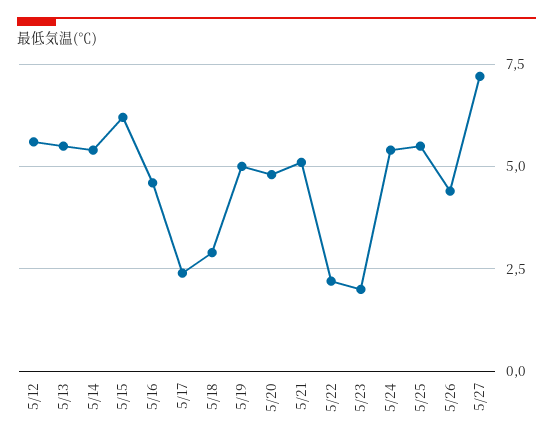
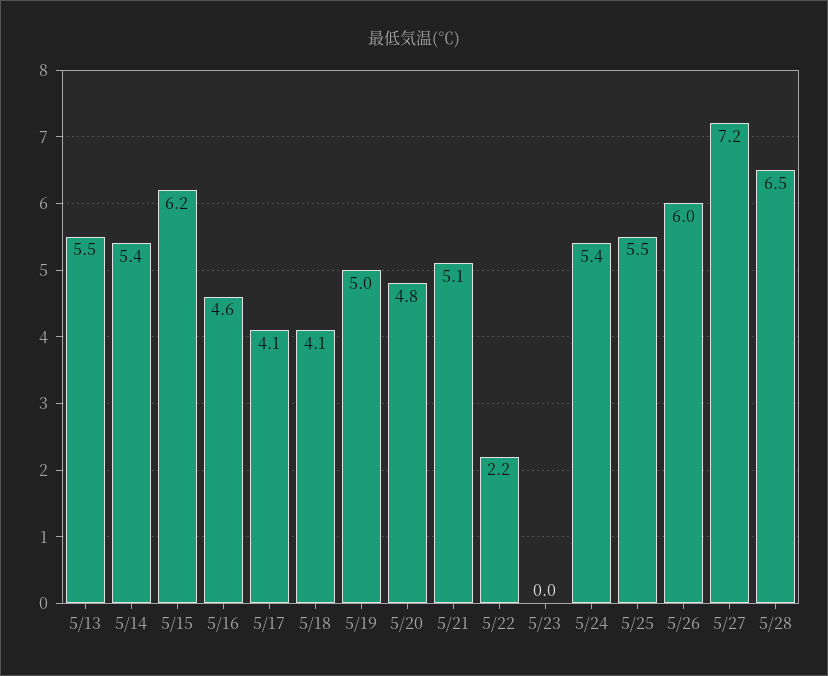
5/12: 5.5 -> none
5/17: 2.5 -> 4.1
5/18: 3 -> 4.1
5/23: 2 -> 0
5/26: 4.5 -> 6
5/28: none -> 6.5

